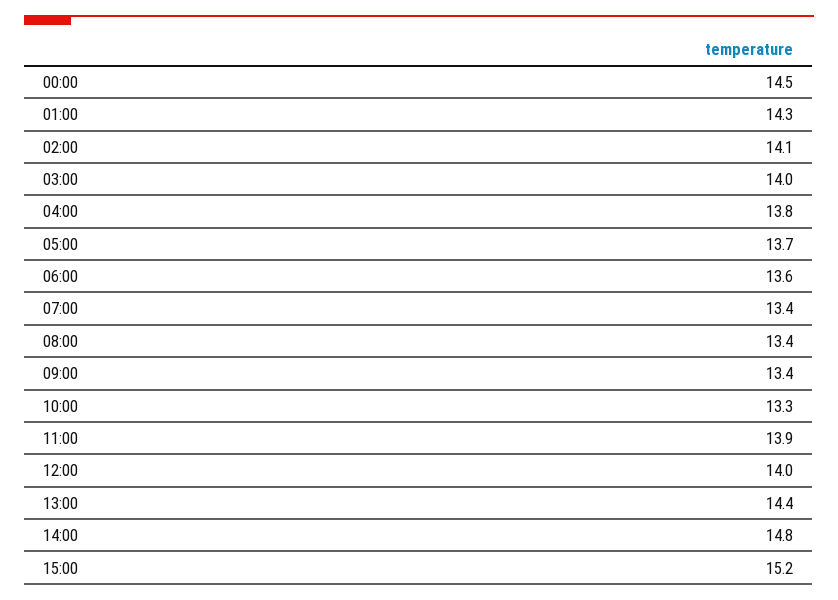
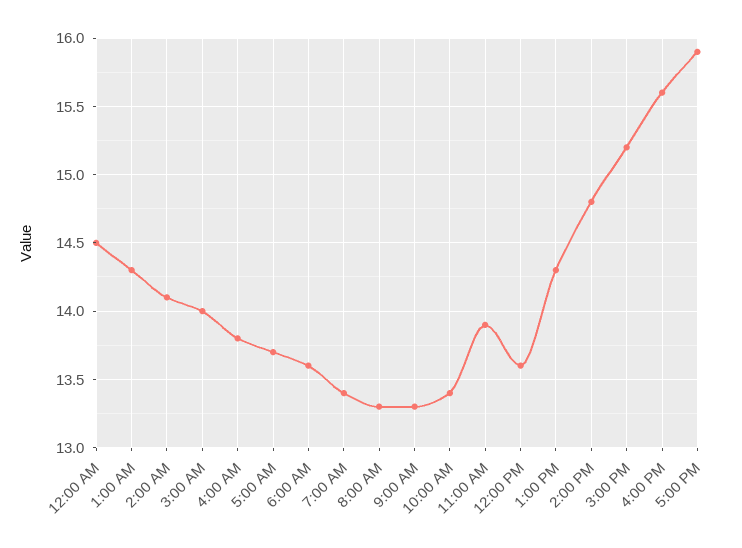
08:00: 13.4 -> 13.3
09:00: 13.4 -> 13.3
10:00: 13.3 -> 13.4
12:00: 14 -> 13.6
13:00: 14.4 -> 14.3
4:00 PM: none -> 15.6
5:00 PM: none -> 15.9

